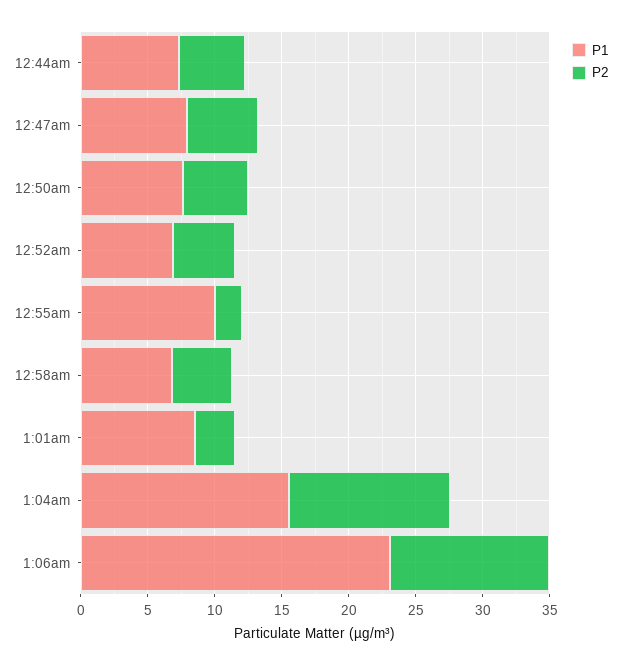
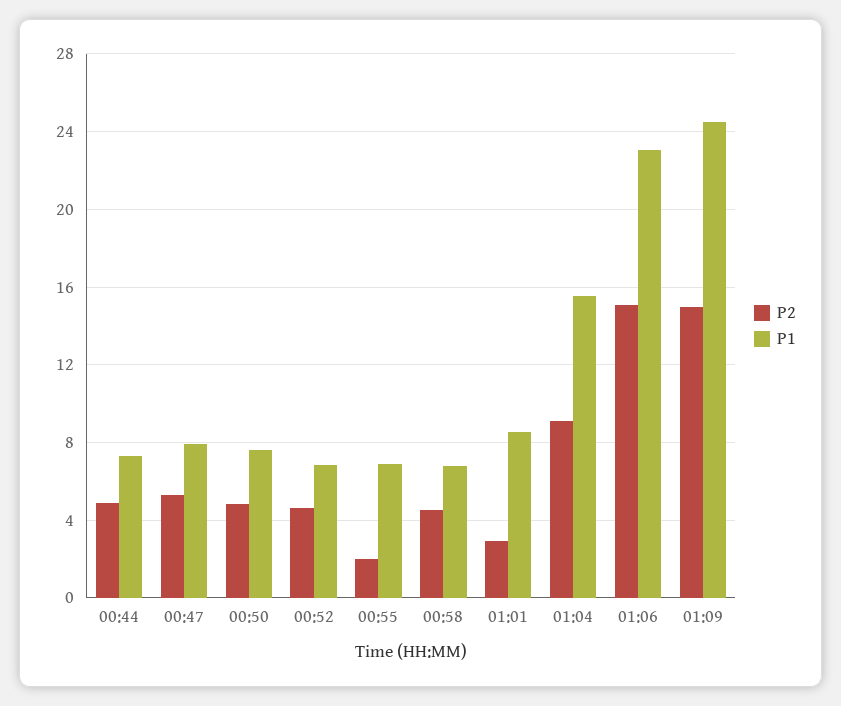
P1, 12:55am: 10 -> 7
P2, 1:04am: 12 -> 9
P2, 1:06am: 12 -> 15
P2, 01:09: none -> 15
P1, 01:09: none -> 24.5

